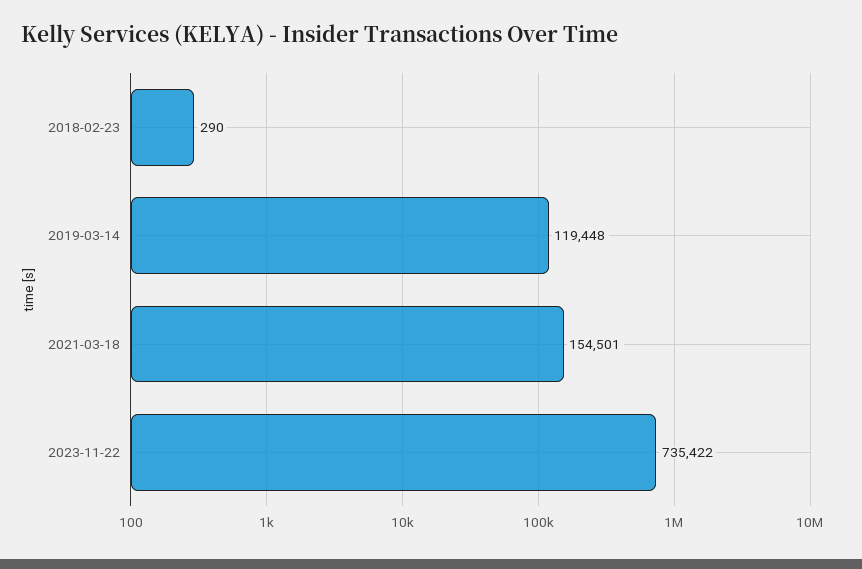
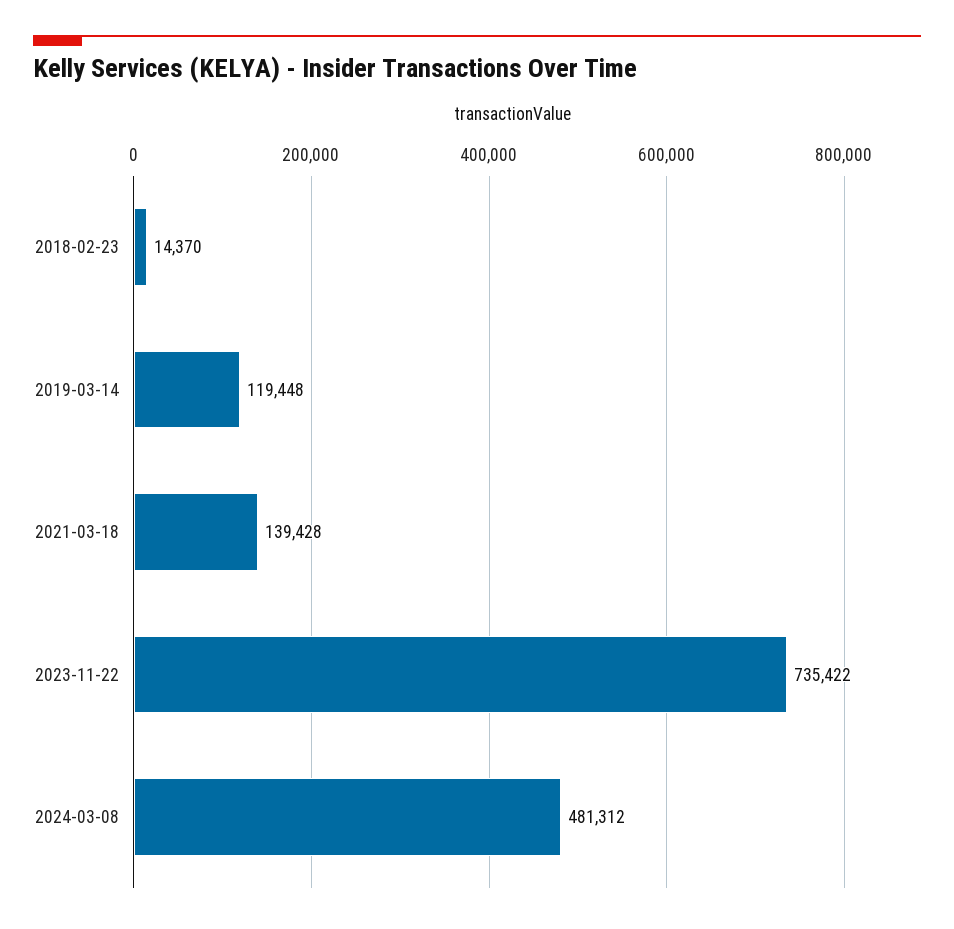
2018-02-23: 290 -> 14370
2021-03-18: 154501 -> 139428
2024-03-08: none -> 481312

